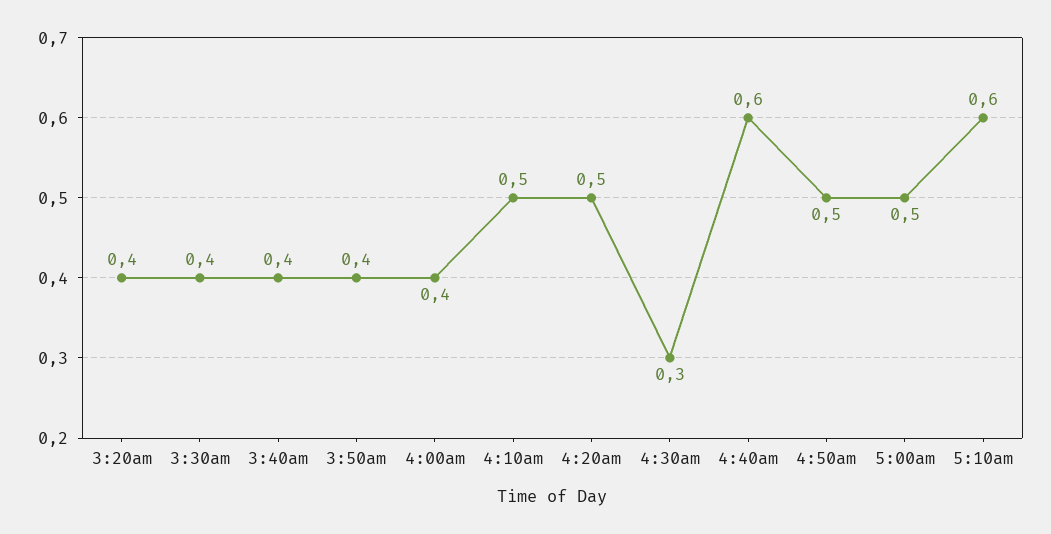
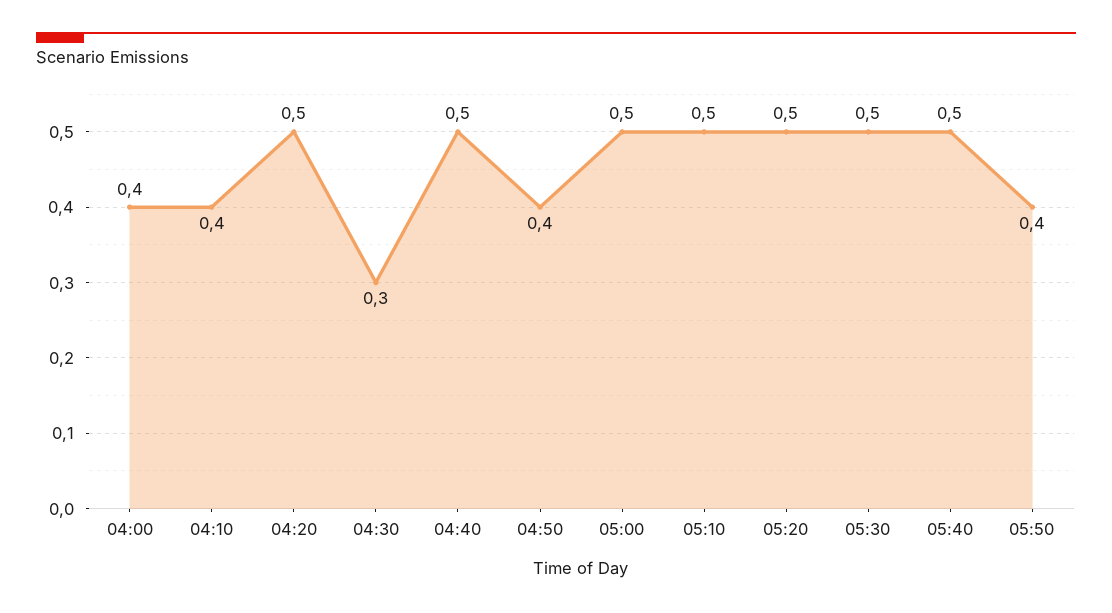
3:20am: 0.4 -> none
3:30am: 0.4 -> none
3:40am: 0.4 -> none
3:50am: 0.4 -> none
4:10am: 0.5 -> 0.4
4:40am: 0.6 -> 0.5
4:50am: 0.5 -> 0.4
5:10am: 0.6 -> 0.5
05:20: none -> 0.5
05:30: none -> 0.5
05:40: none -> 0.5
05:50: none -> 0.4

